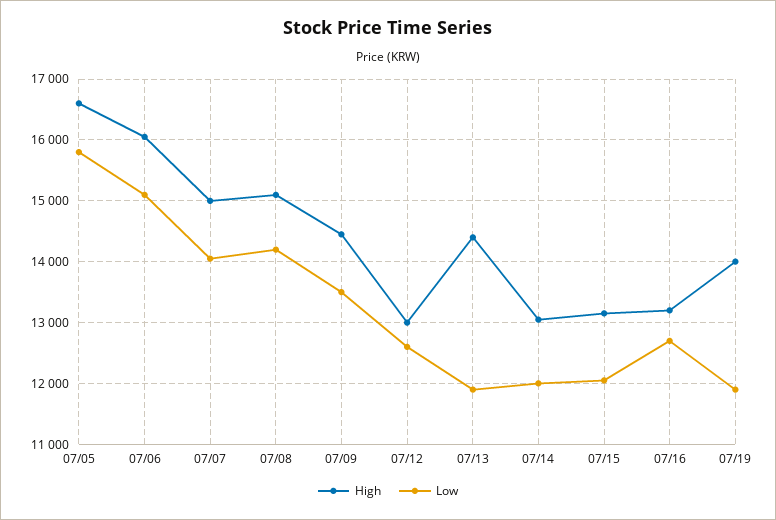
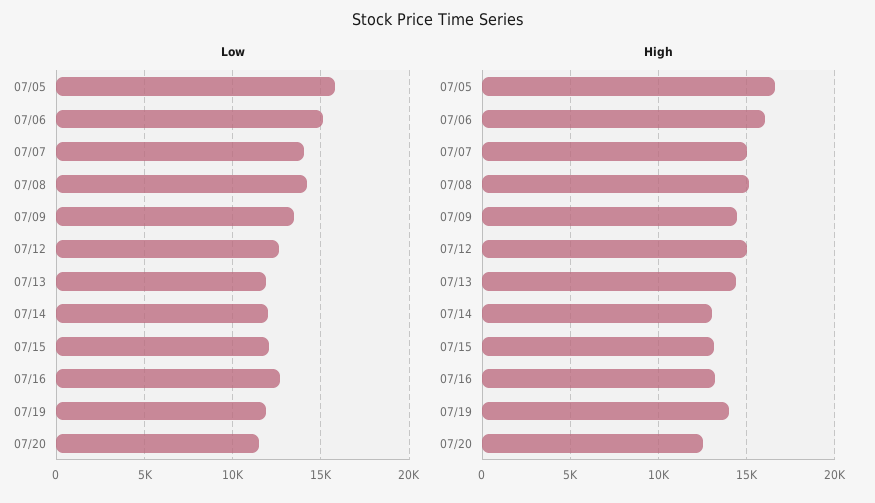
High, 07/12: 13000 -> 15000
Low, 07/20: none -> 11500
High, 07/20: none -> 12500

